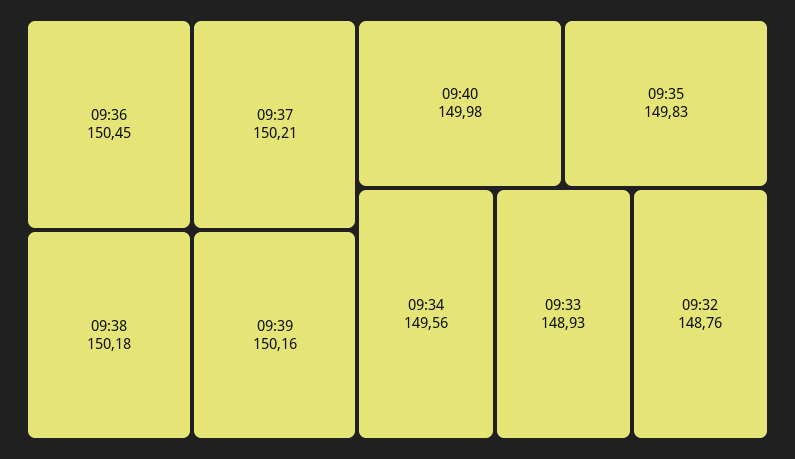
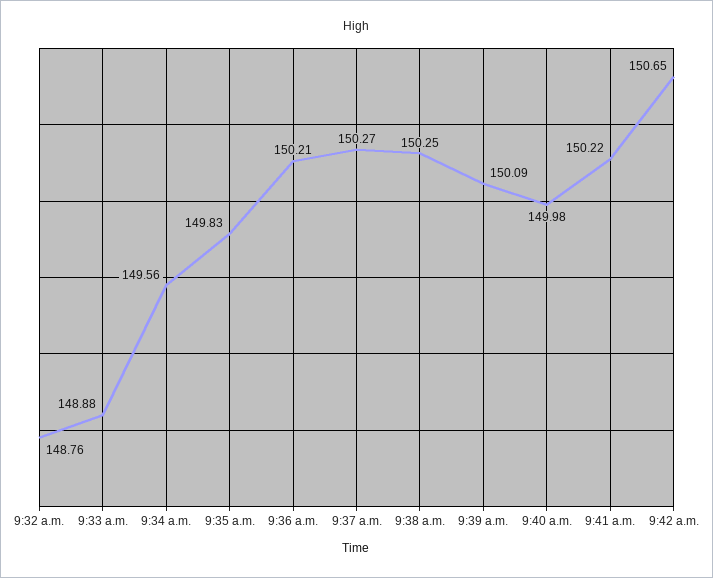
09:36: 150.45 -> 150.21
09:37: 150.21 -> 150.27
09:38: 150.18 -> 150.25
09:39: 150.16 -> 150.09
09:33: 148.93 -> 148.88
9:41 a.m.: none -> 150.22
9:42 a.m.: none -> 150.65

